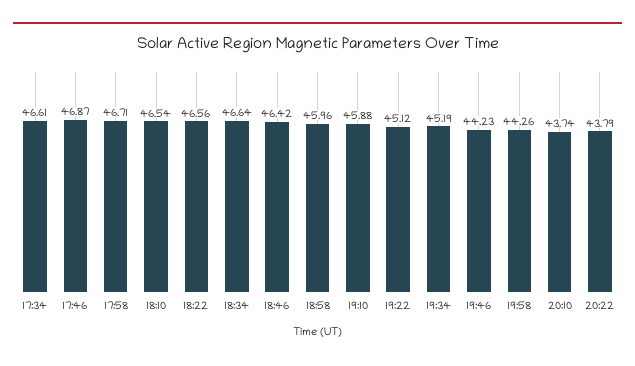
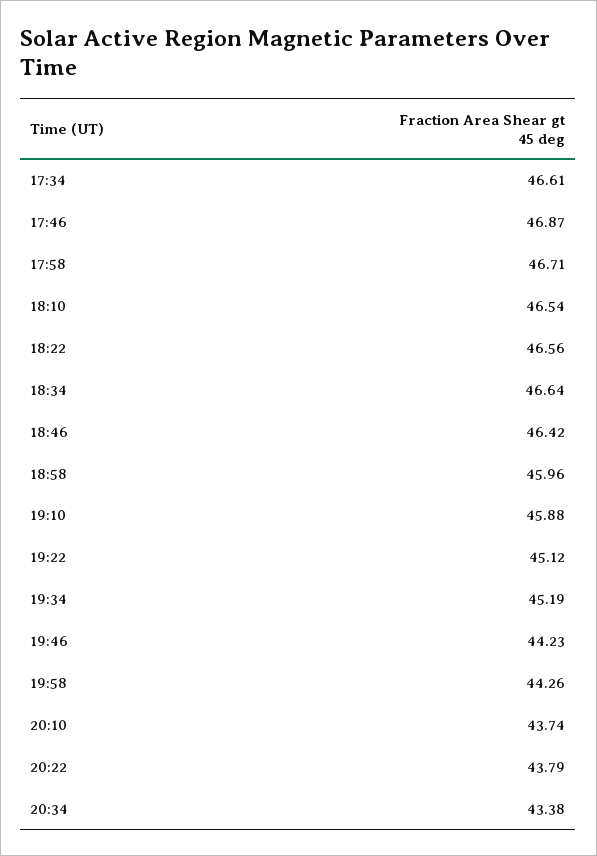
20:34: none -> 43.38

